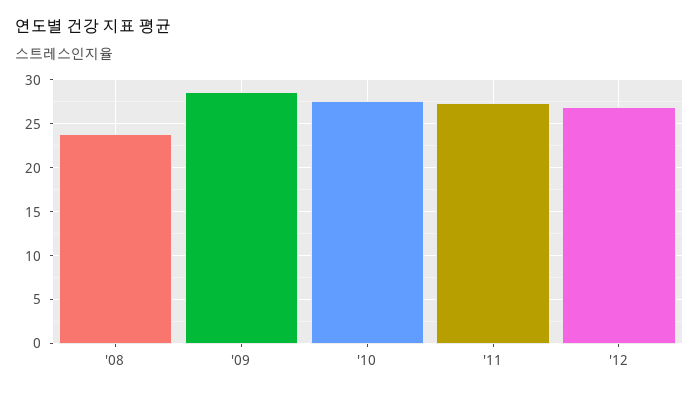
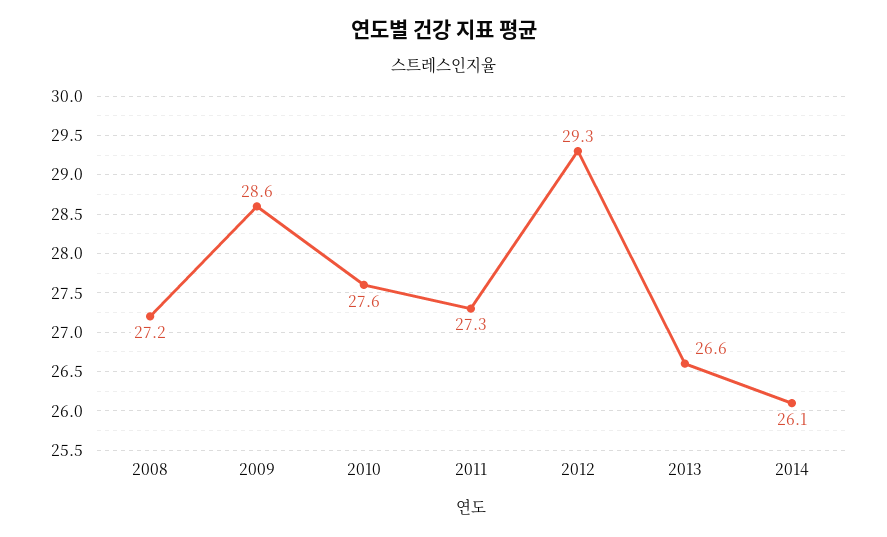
'08: 24 -> 27.2
'12: 27 -> 29.3
2013: none -> 26.6
2014: none -> 26.1

